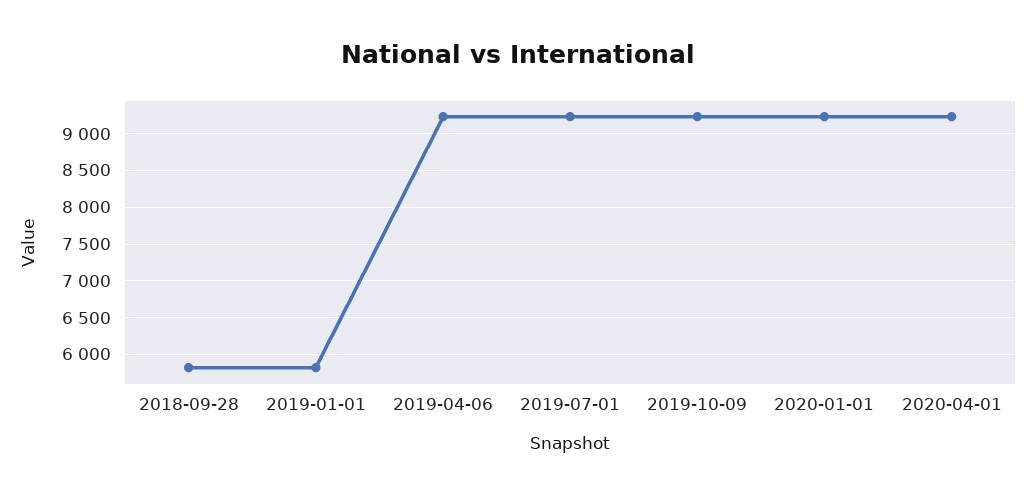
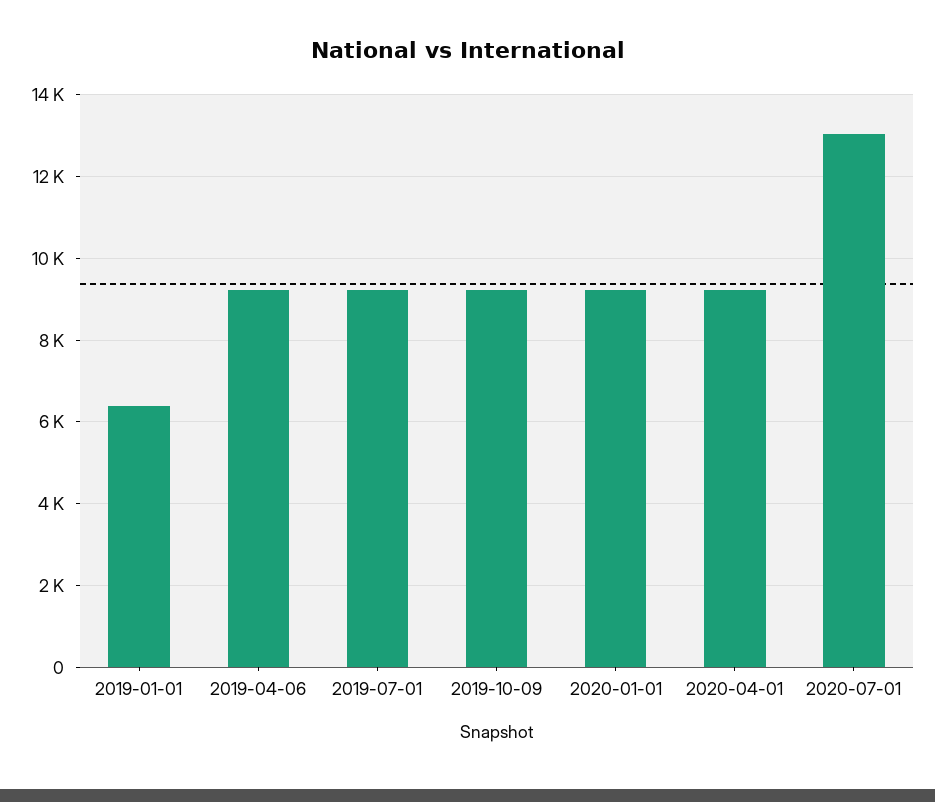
2018-09-28: 5800 -> none
2019-01-01: 5800 -> 6400
2020-07-01: none -> 13000

